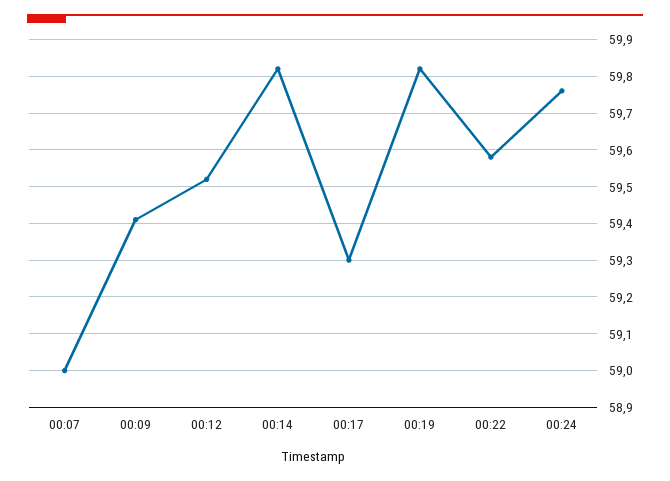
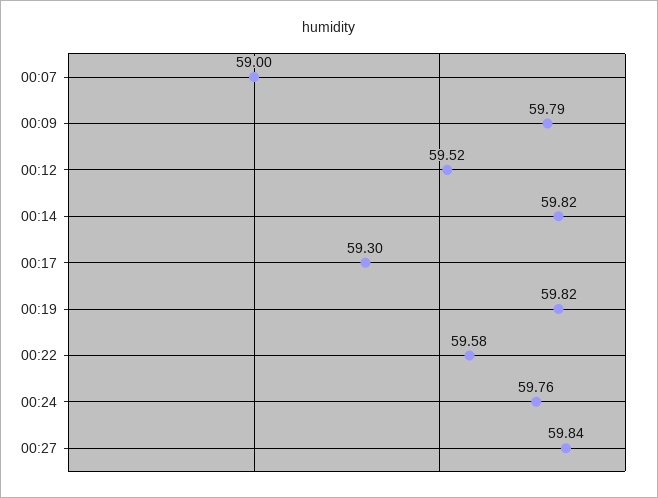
00:09: 59.4 -> 59.79
00:27: none -> 59.84

